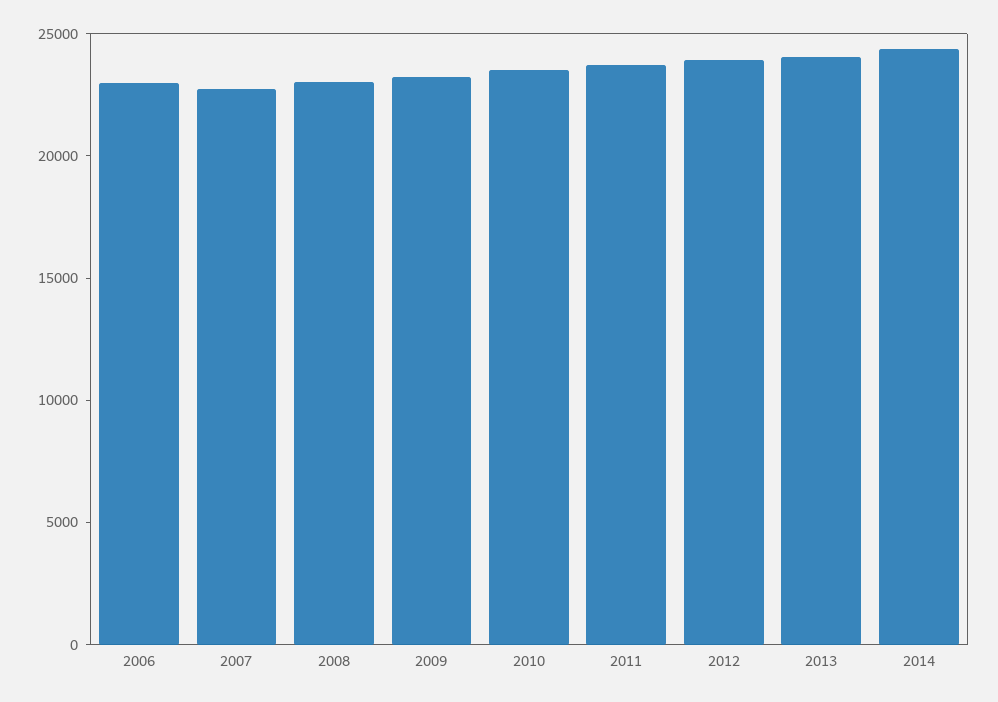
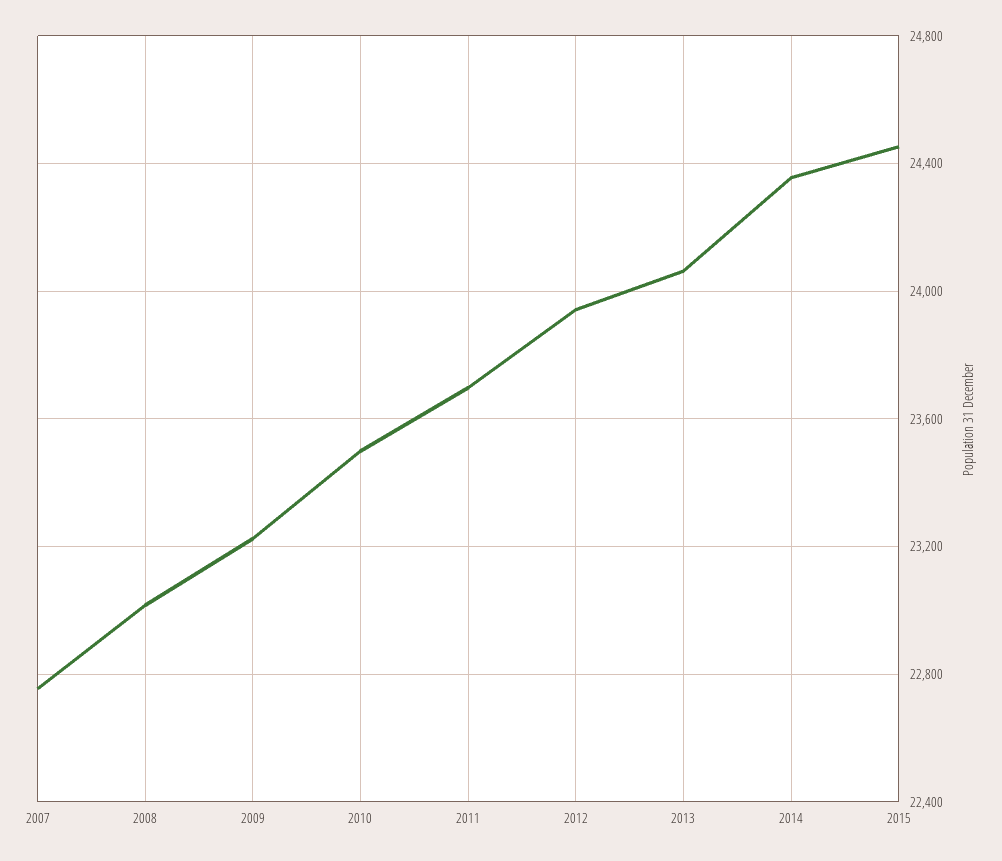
2006: 23000 -> none
2015: none -> 24450

